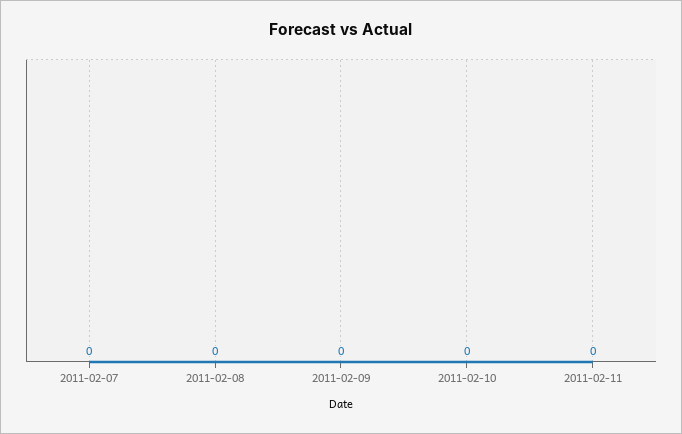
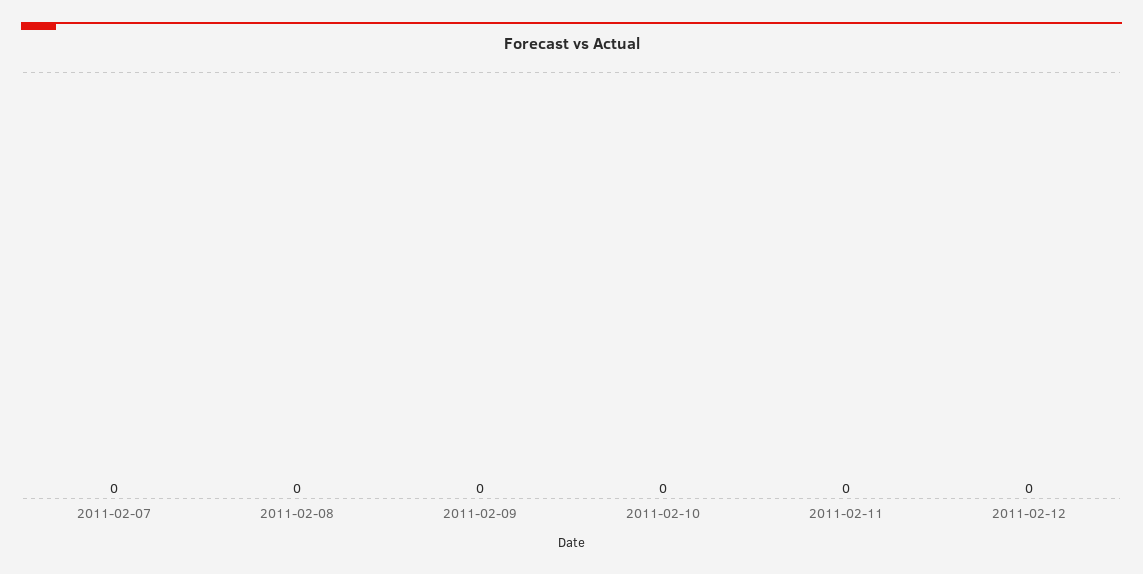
2011-02-12: none -> 0

